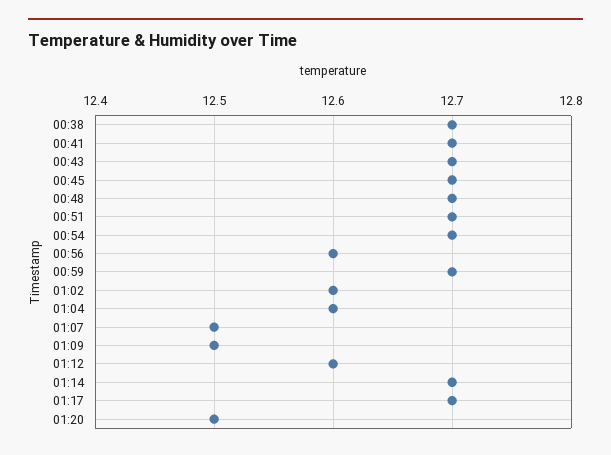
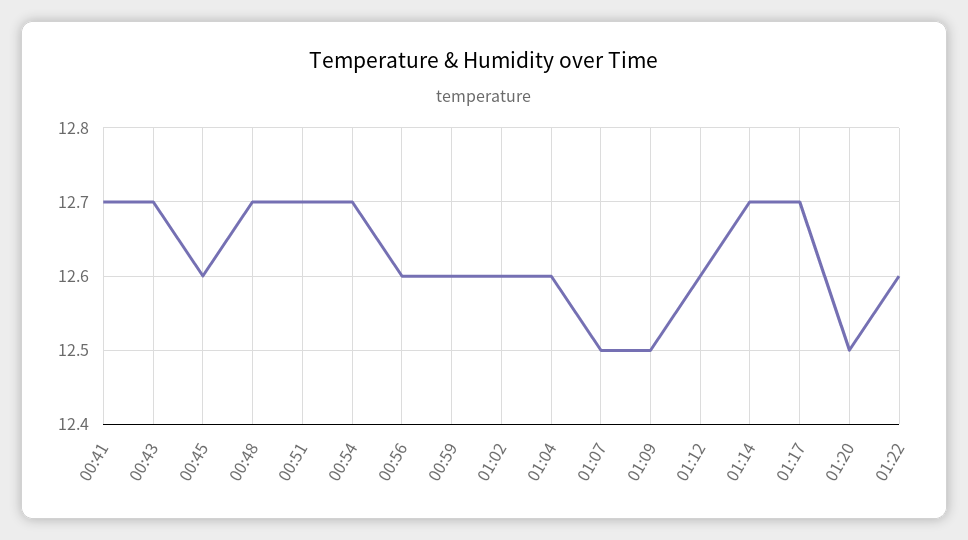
00:38: 12.7 -> none
00:45: 12.7 -> 12.6
00:59: 12.7 -> 12.6
01:22: none -> 12.6

